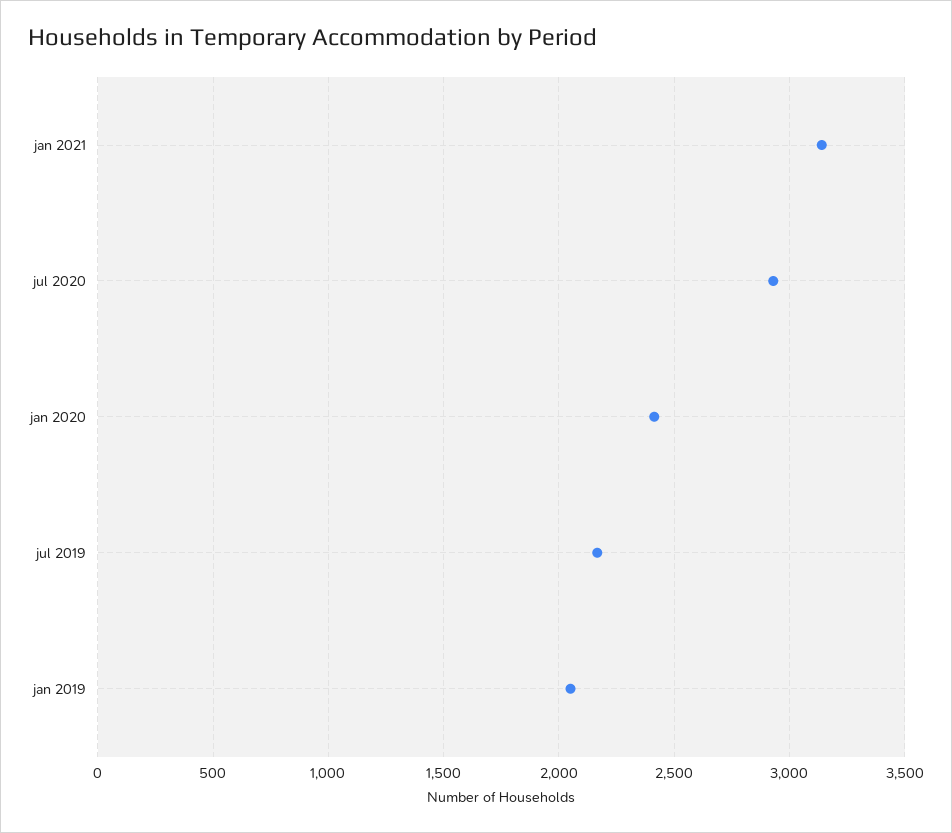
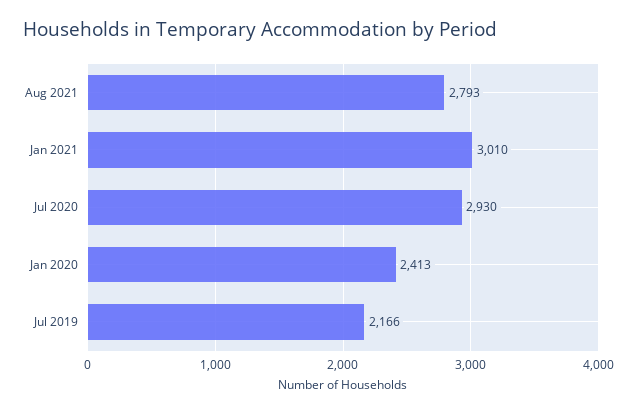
jan 2021: 3150 -> 3010
jan 2019: 2050 -> none
Aug 2021: none -> 2793

